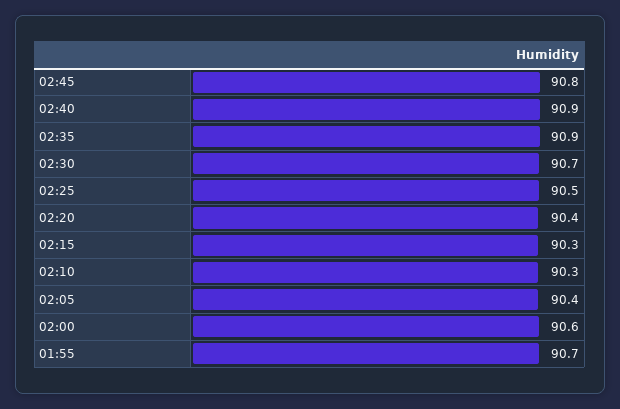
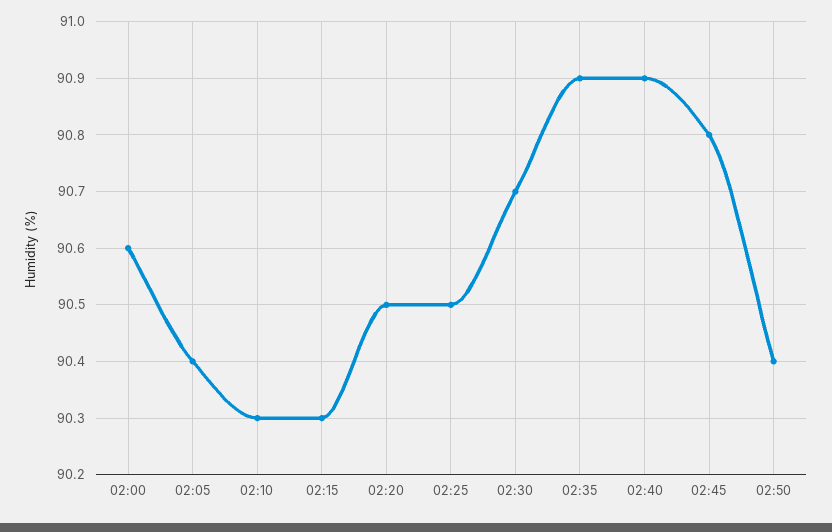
02:20: 90.4 -> 90.5
01:55: 90.7 -> none
02:50: none -> 90.4

